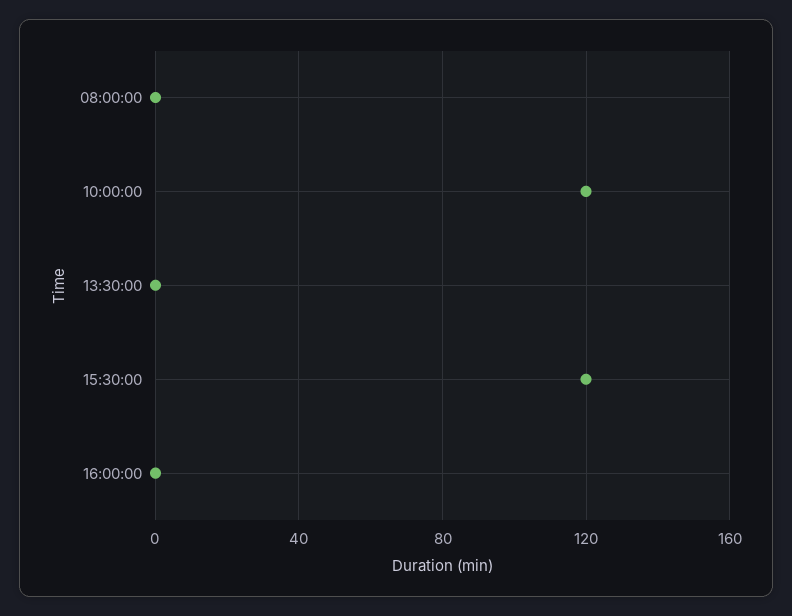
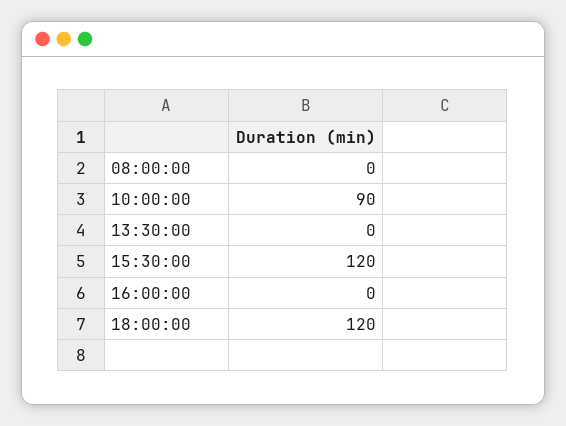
10:00:00: 120 -> 90
18:00:00: none -> 120

